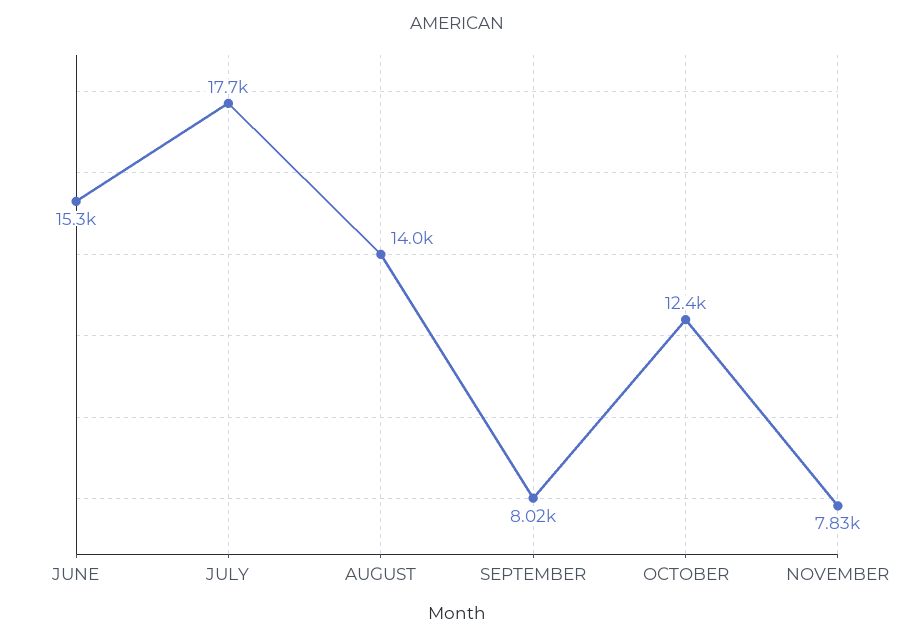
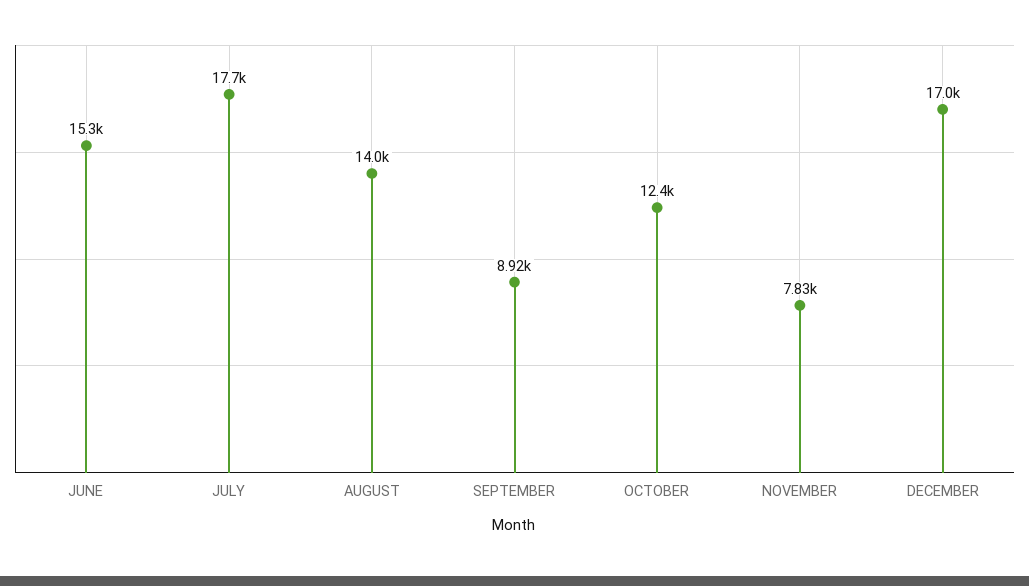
SEPTEMBER: 8020 -> 8920
DECEMBER: none -> 17000

